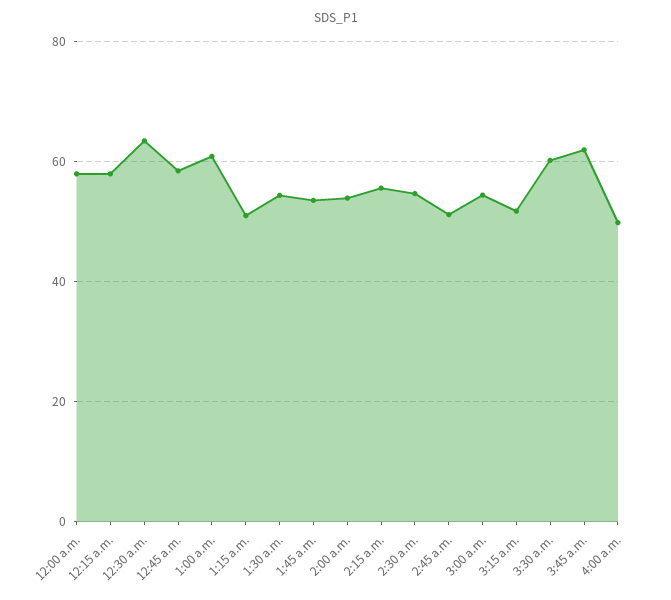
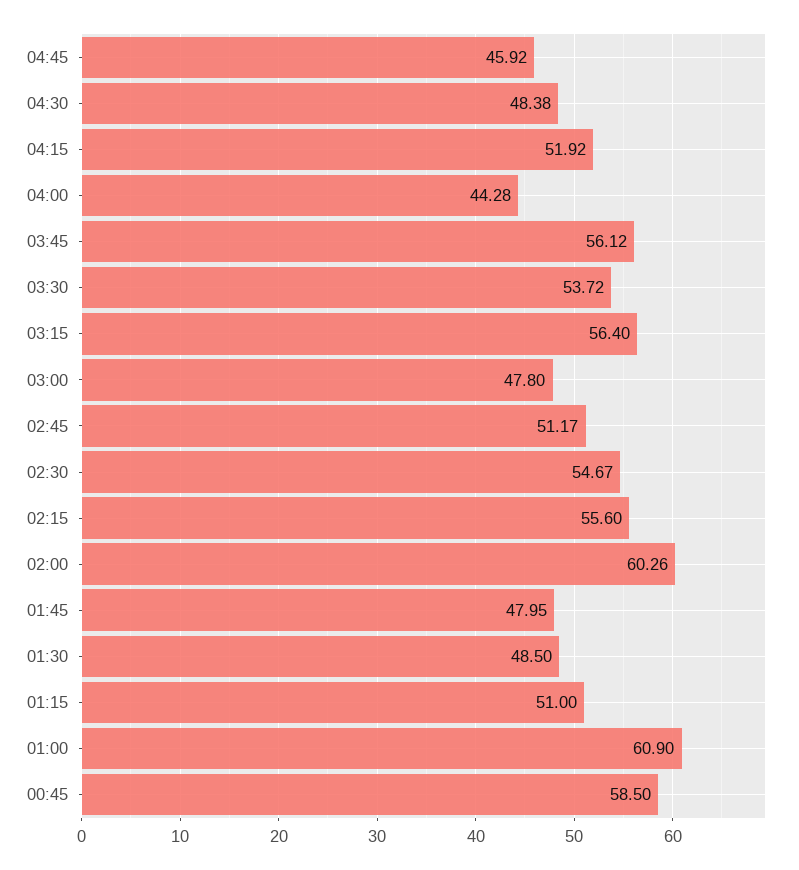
12:00 a.m.: 58 -> none
12:15 a.m.: 58 -> none
12:30 a.m.: 64 -> none
1:30 a.m.: 54 -> 48.5
1:45 a.m.: 54 -> 47.95
2:00 a.m.: 54 -> 60.26
3:00 a.m.: 54 -> 47.8
3:15 a.m.: 52 -> 56.4
3:30 a.m.: 60 -> 53.72
3:45 a.m.: 62 -> 56.12
4:00 a.m.: 50 -> 44.28
04:45: none -> 45.92
04:30: none -> 48.38
04:15: none -> 51.92

